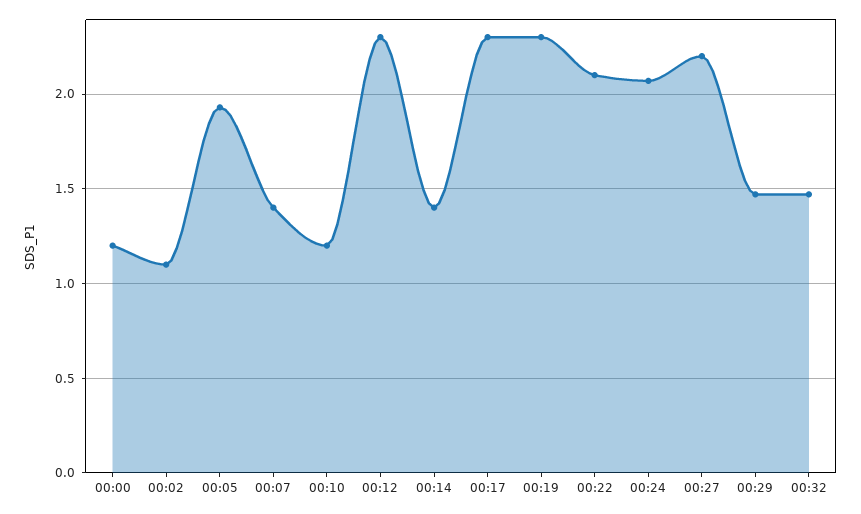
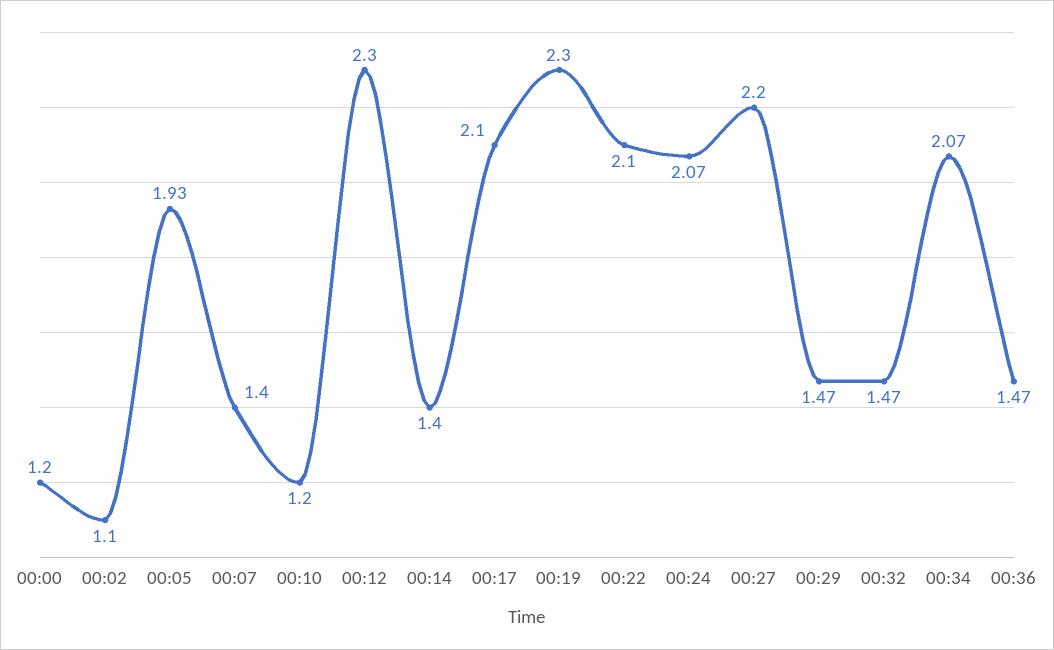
00:17: 2.3 -> 2.1
00:34: none -> 2.07
00:36: none -> 1.47

